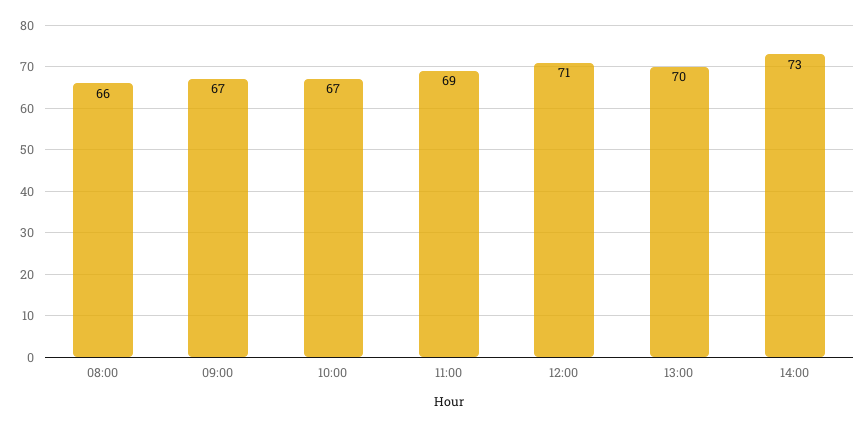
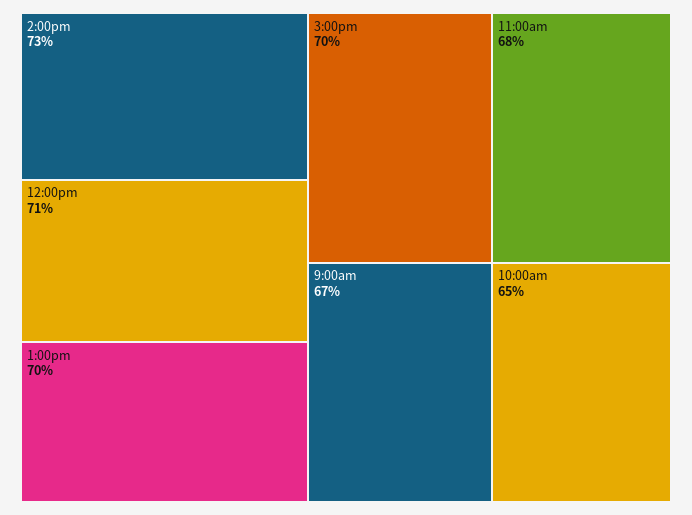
08:00: 66 -> none
10:00: 67 -> 65
11:00: 69 -> 68
3:00pm: none -> 70

